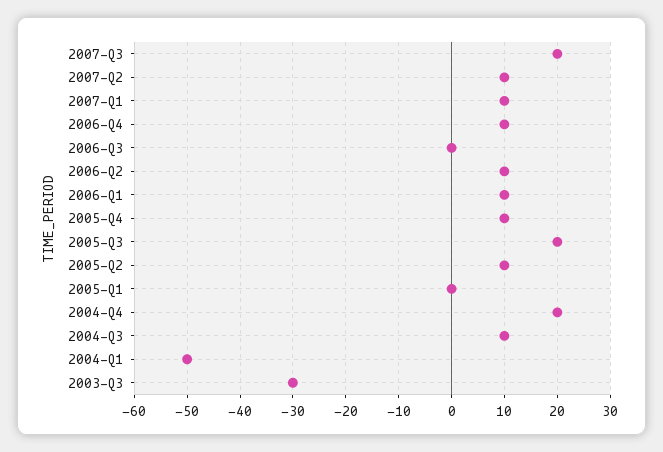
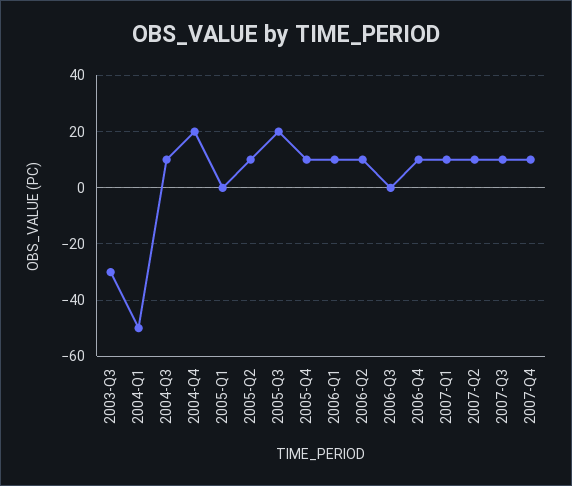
2007-Q3: 20 -> 10
2007-Q4: none -> 10

